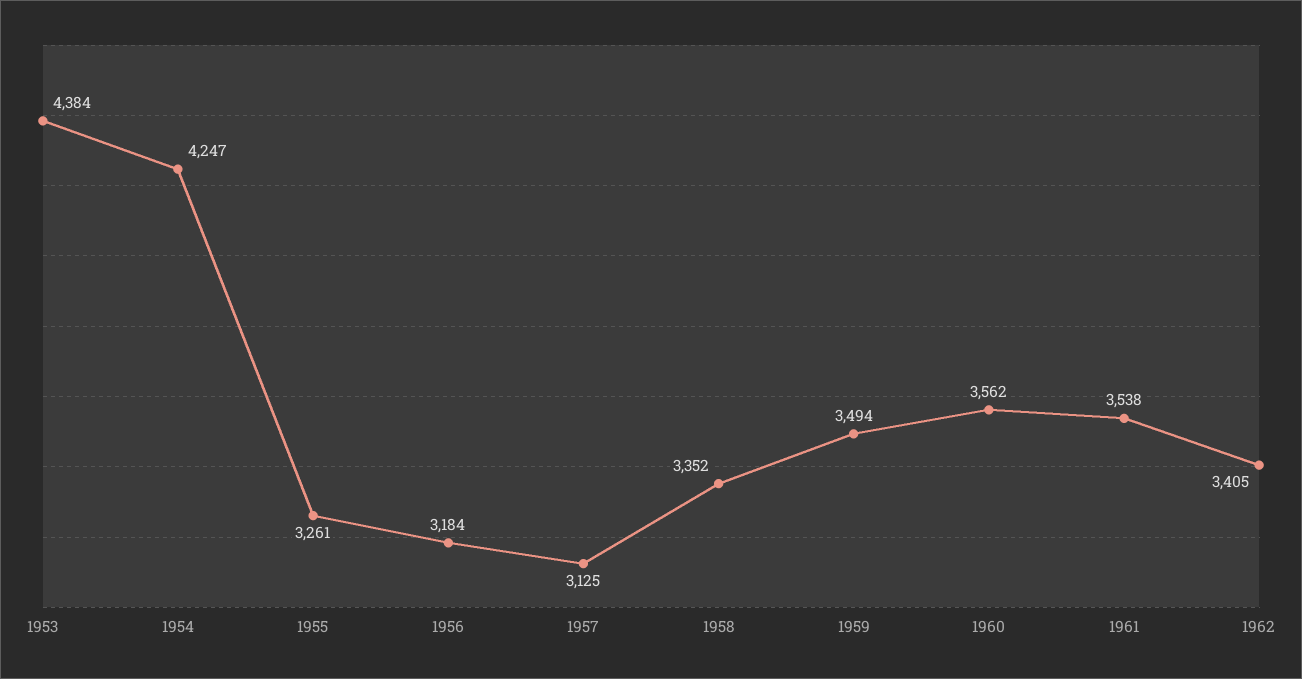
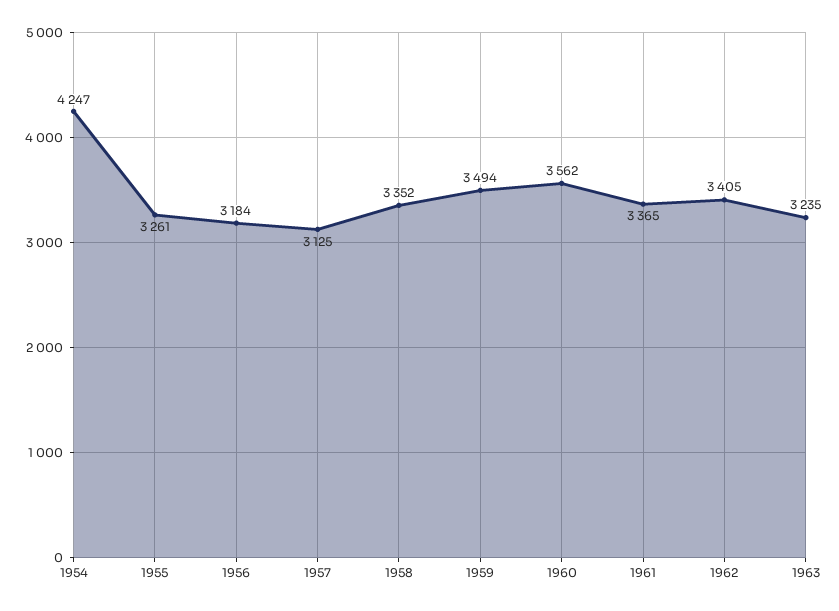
1953: 4384 -> none
1961: 3538 -> 3365
1963: none -> 3235

